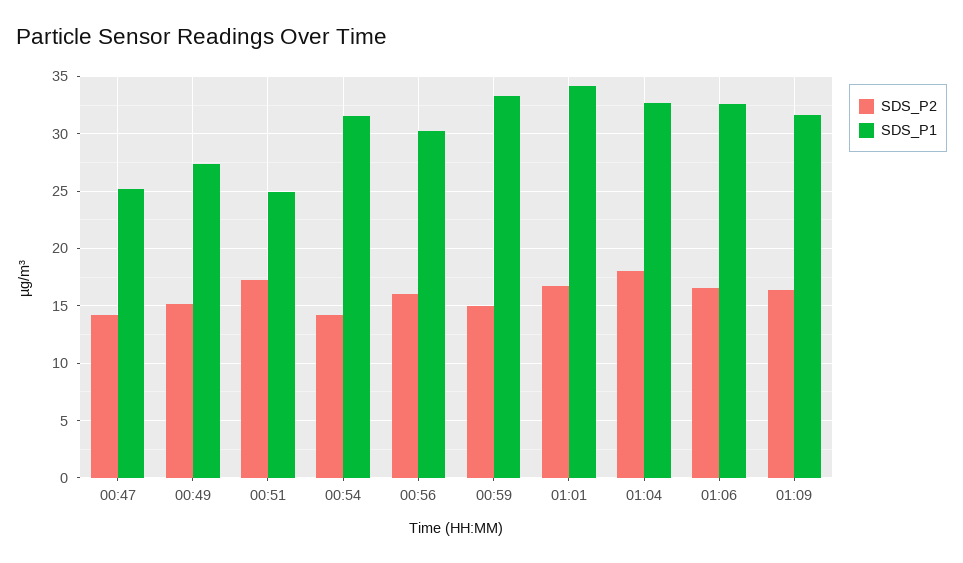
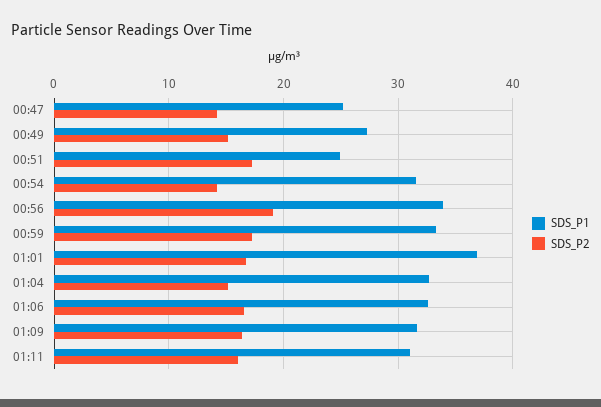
SDS_P2, 00:56: 16 -> 19
SDS_P1, 00:56: 30 -> 34
SDS_P2, 00:59: 15 -> 17
SDS_P1, 01:01: 34 -> 37
SDS_P2, 01:04: 18 -> 15
SDS_P1, 01:11: none -> 31
SDS_P2, 01:11: none -> 16

